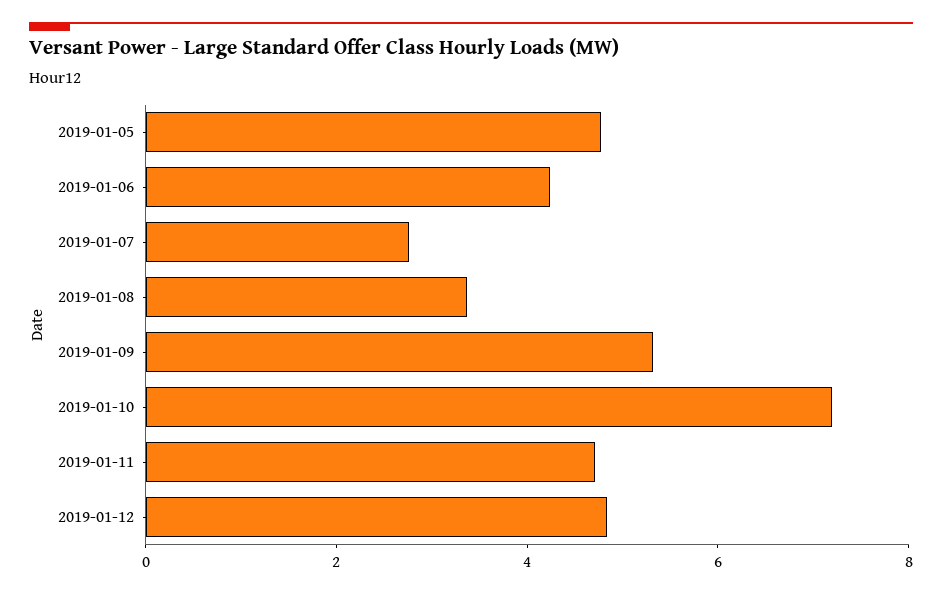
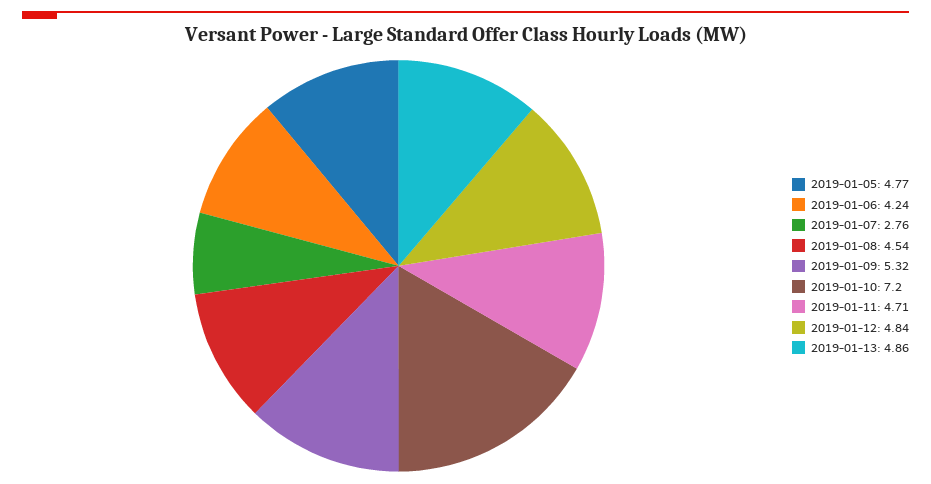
2019-01-08: 3.5 -> 4.54
2019-01-13: none -> 4.86

